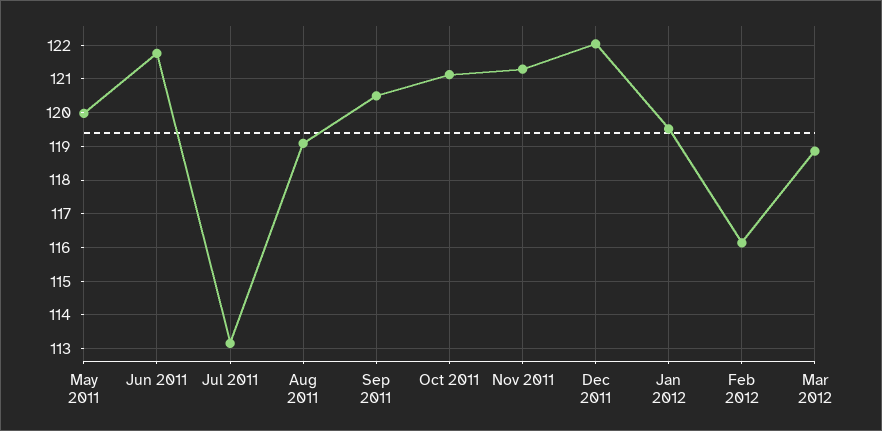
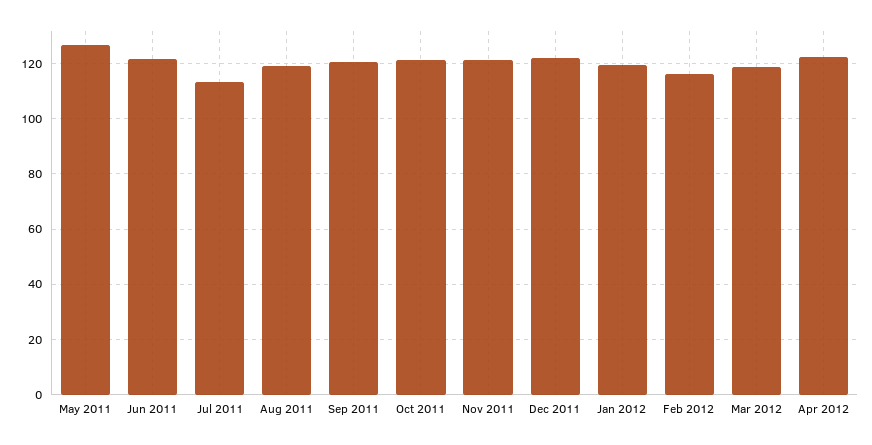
May 2011: 120 -> 127.5
Apr 2012: none -> 122.5

